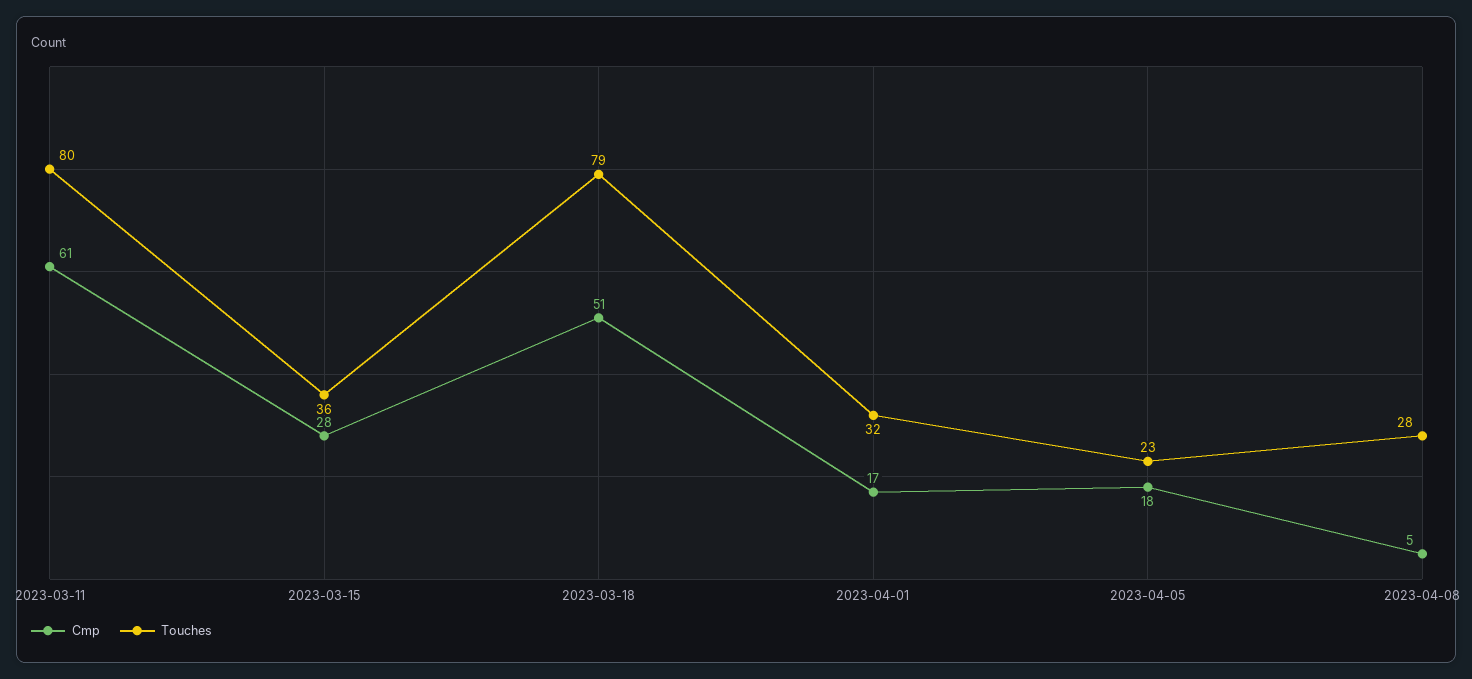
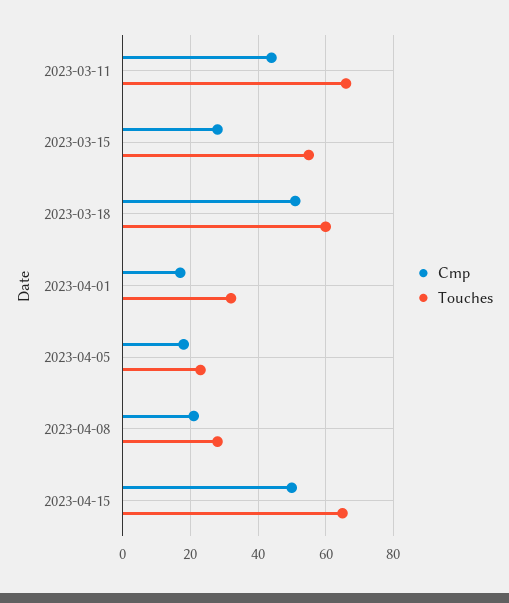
Cmp, 2023-03-11: 61 -> 45
Touches, 2023-03-11: 80 -> 65
Touches, 2023-03-15: 36 -> 55
Touches, 2023-03-18: 79 -> 60
Cmp, 2023-04-08: 5 -> 20
Cmp, 2023-04-15: none -> 50
Touches, 2023-04-15: none -> 65

